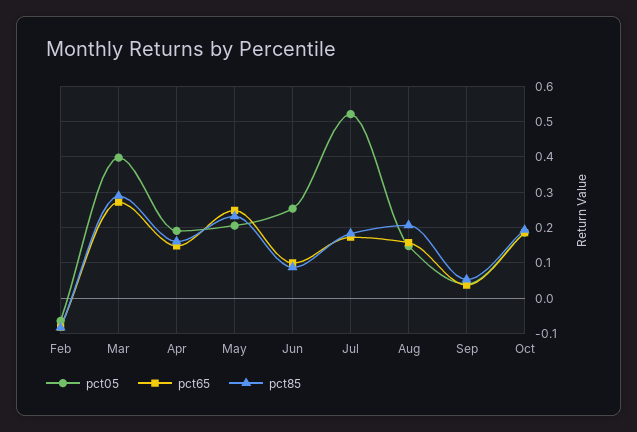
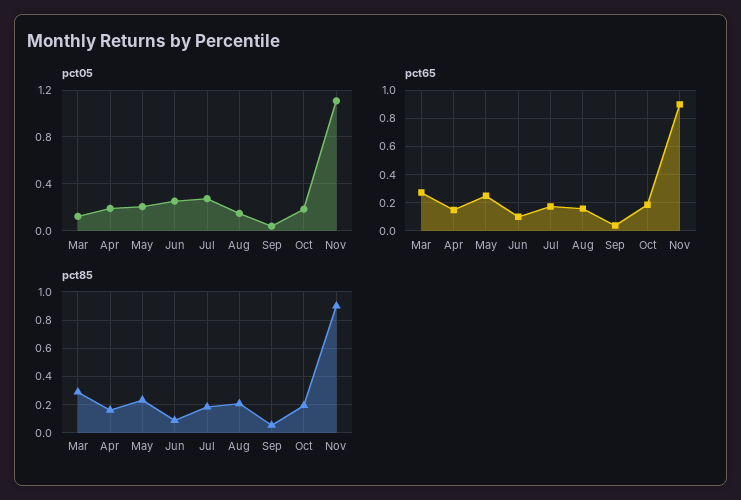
pct05, Feb: -0.06 -> none
pct65, Feb: -0.08 -> none
pct85, Feb: -0.08 -> none
pct05, Mar: 0.4 -> 0.1
pct05, Jul: 0.52 -> 0.3
pct05, Nov: none -> 1.1
pct65, Nov: none -> 0.9
pct85, Nov: none -> 0.9

